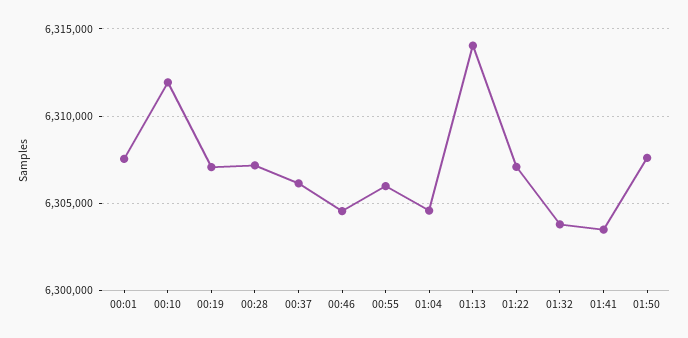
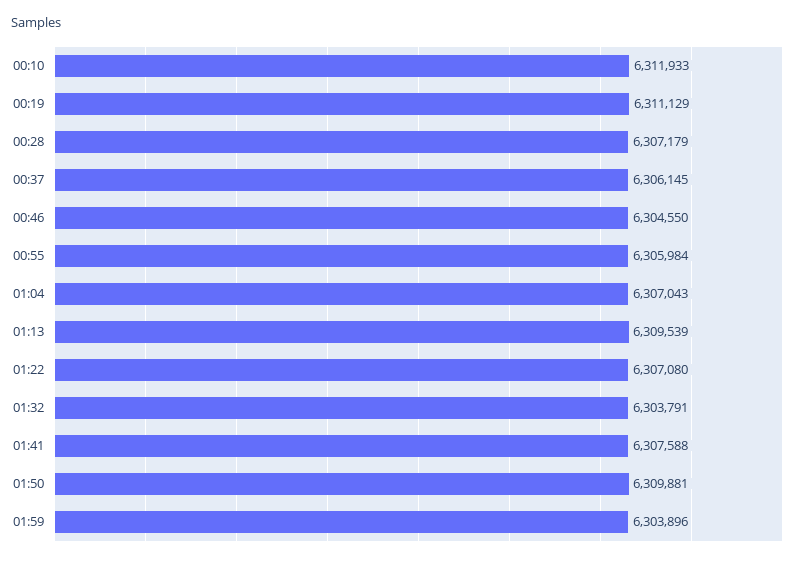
00:01: 6307500 -> none
00:19: 6307000 -> 6311129
01:04: 6304500 -> 6307043
01:13: 6314000 -> 6309539
01:41: 6303500 -> 6307588
01:50: 6307500 -> 6309881
01:59: none -> 6303896

